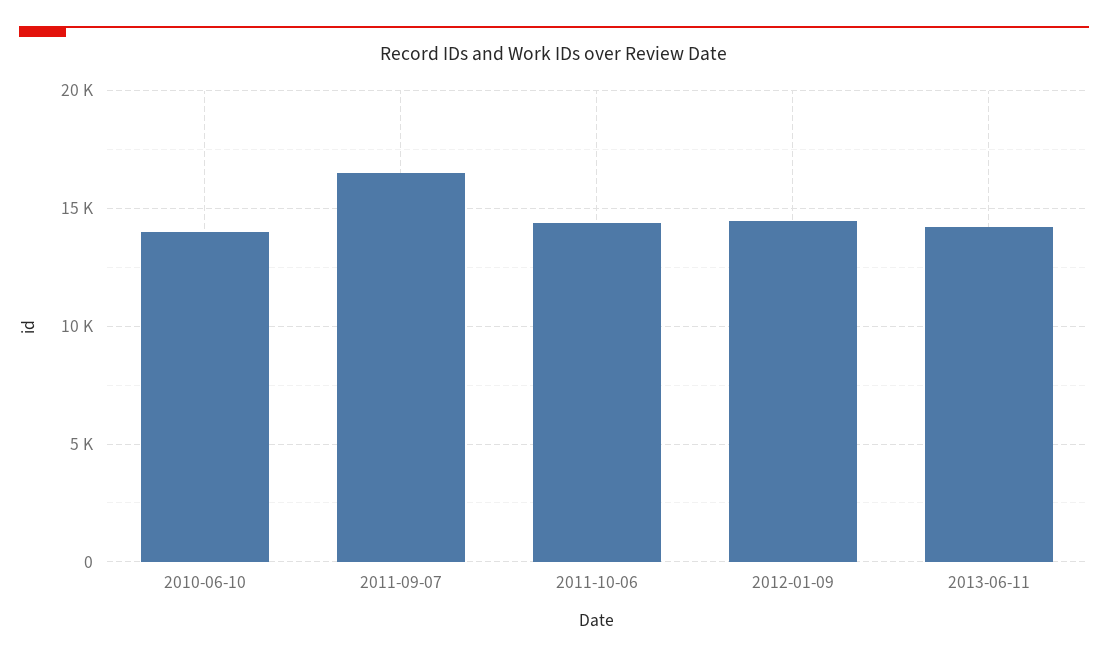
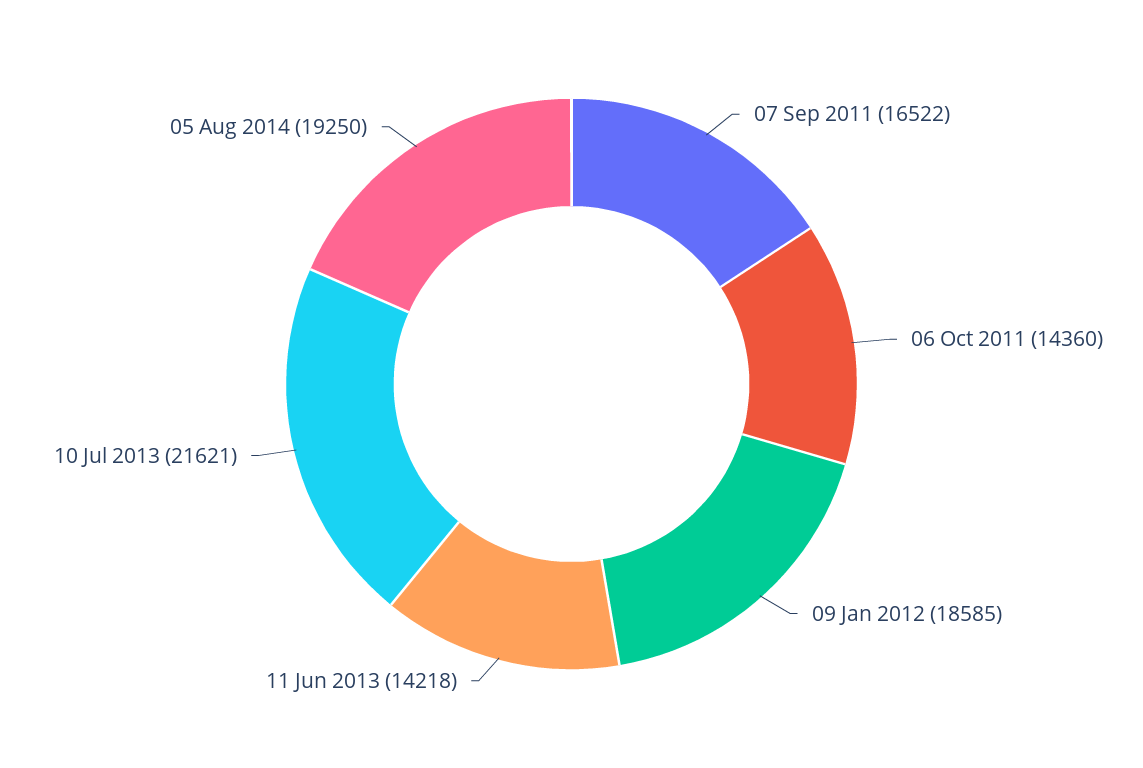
2010-06-10: 14000 -> none
2012-01-09: 14500 -> 18585
10 Jul 2013: none -> 21621
05 Aug 2014: none -> 19250

